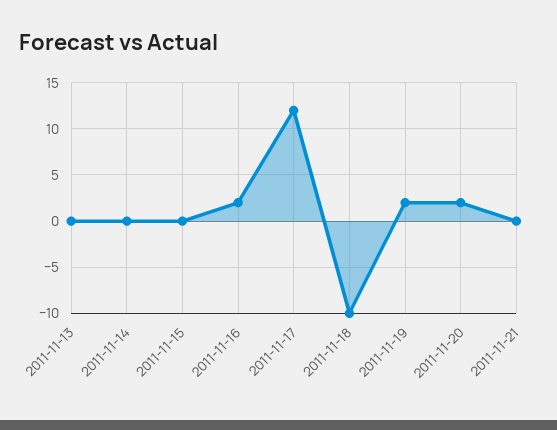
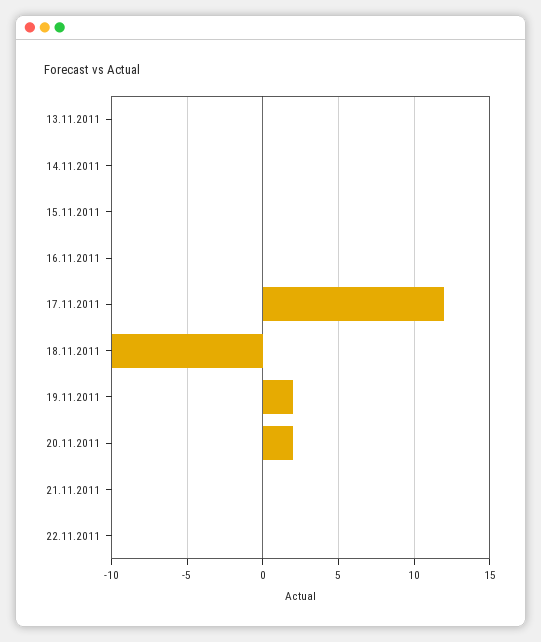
2011-11-16: 2 -> 0
22.11.2011: none -> 0

